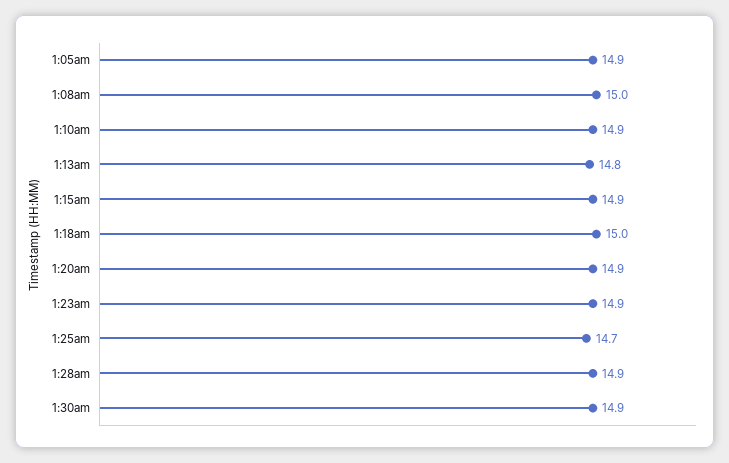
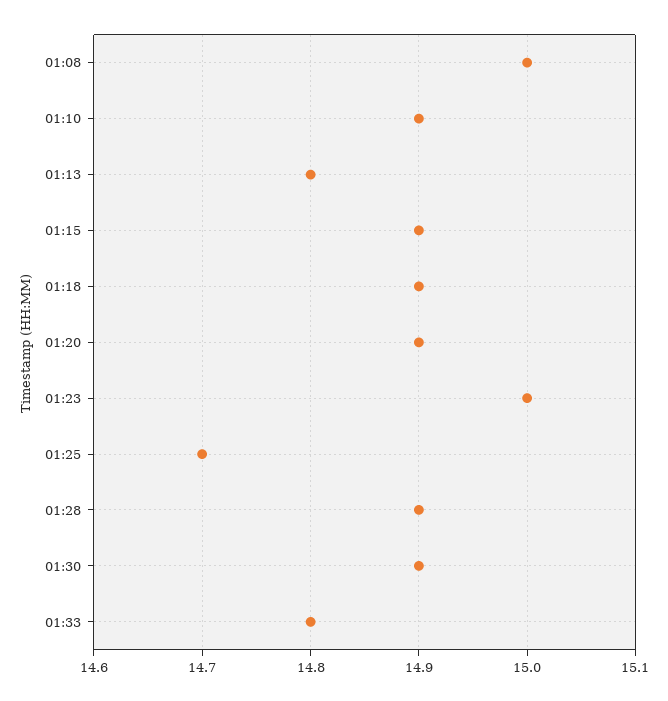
1:05am: 14.9 -> none
1:18am: 15 -> 14.9
1:23am: 14.9 -> 15
01:33: none -> 14.8

